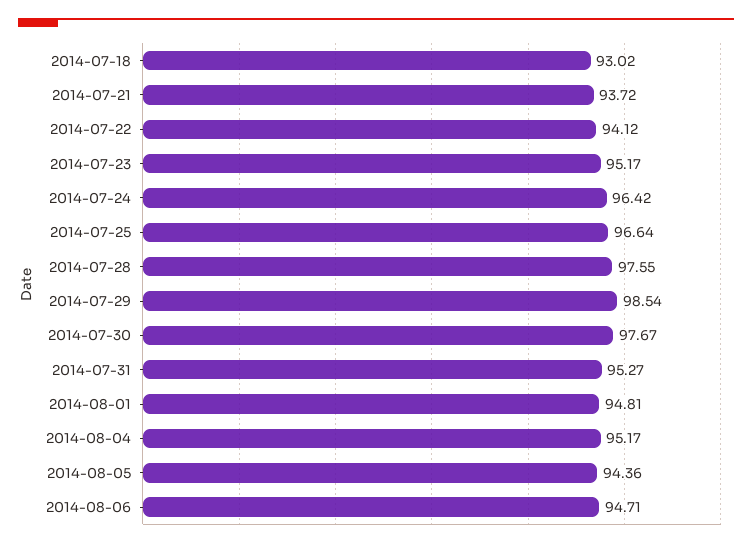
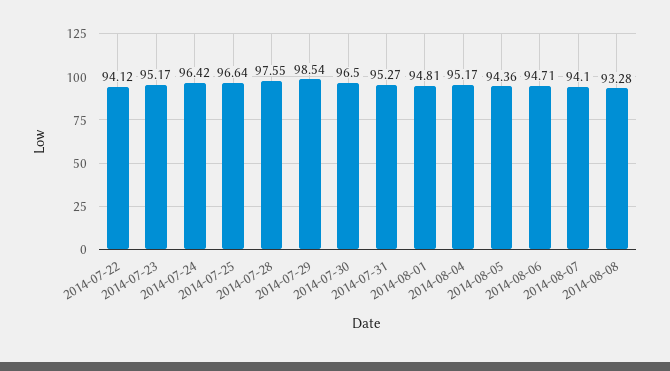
2014-07-18: 93.02 -> none
2014-07-21: 93.72 -> none
2014-07-30: 97.67 -> 96.5
2014-08-07: none -> 94.1
2014-08-08: none -> 93.28

